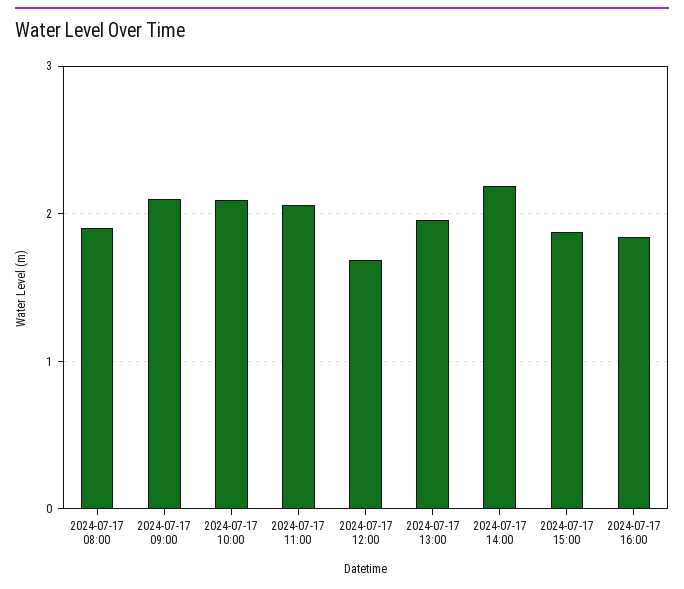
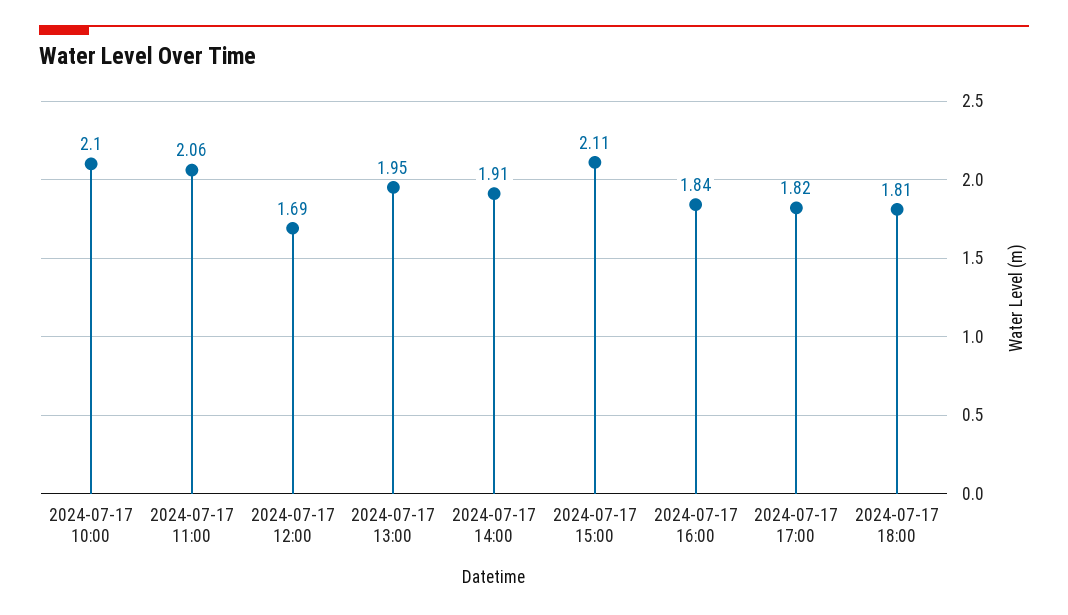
2024-07-17 08:00: 1.9 -> none
2024-07-17 09:00: 2.1 -> none
2024-07-17 14:00: 2.2 -> 1.91
2024-07-17 15:00: 1.9 -> 2.11
2024-07-17 17:00: none -> 1.82
2024-07-17 18:00: none -> 1.81

